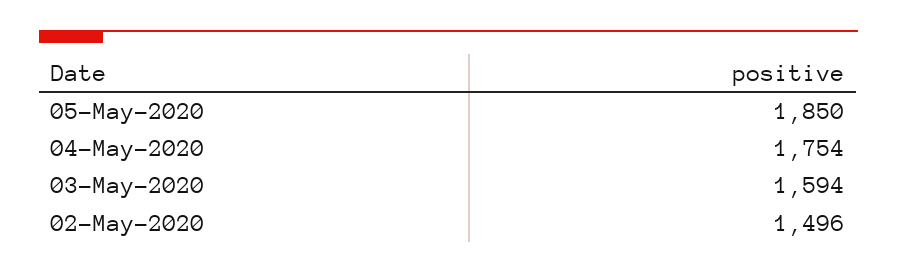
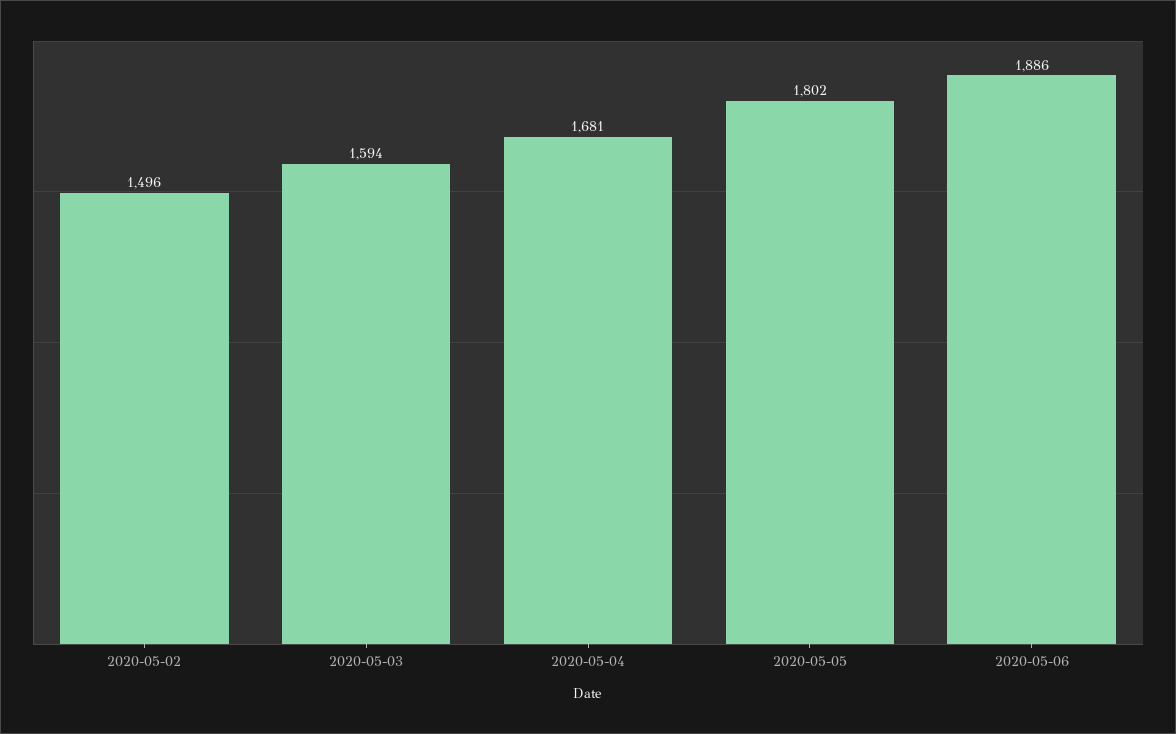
05-May-2020: 1850 -> 1802
04-May-2020: 1754 -> 1681
2020-05-06: none -> 1886

